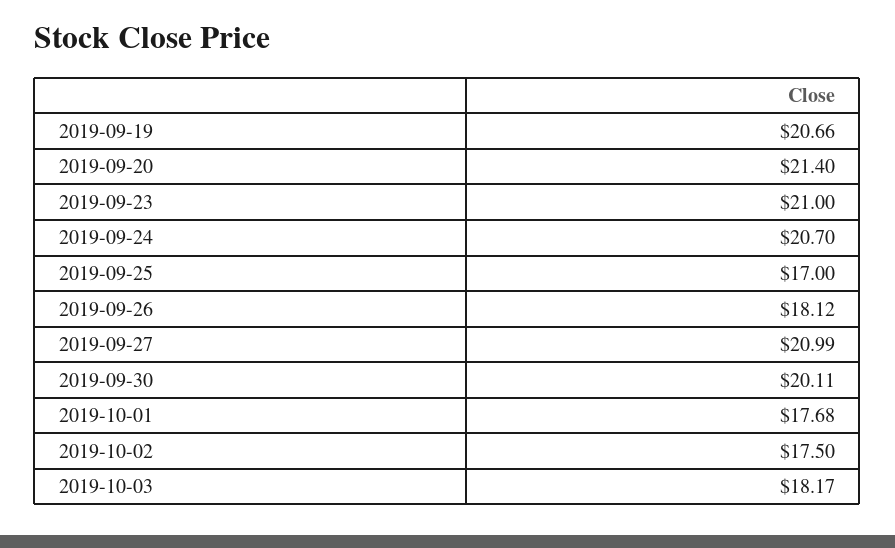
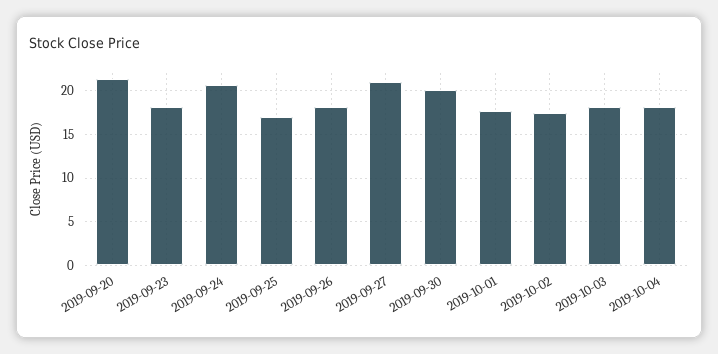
2019-09-19: 20.66 -> none
2019-09-23: 21 -> 18
2019-10-04: none -> 18

